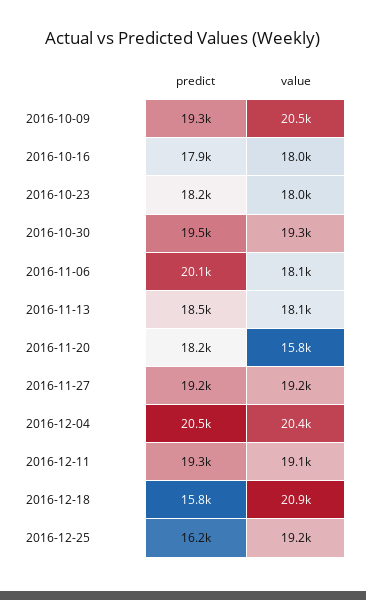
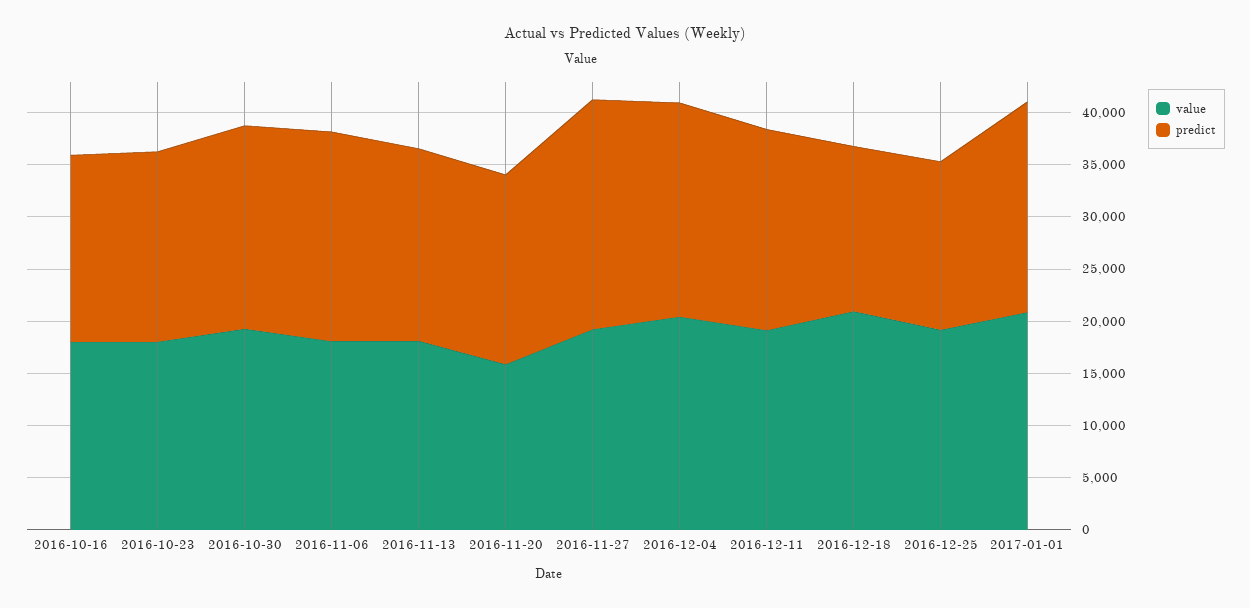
predict, 2016-10-09: 19300 -> none
value, 2016-10-09: 20500 -> none
predict, 2016-11-27: 19200 -> 22000
value, 2017-01-01: none -> 21000
predict, 2017-01-01: none -> 20000

